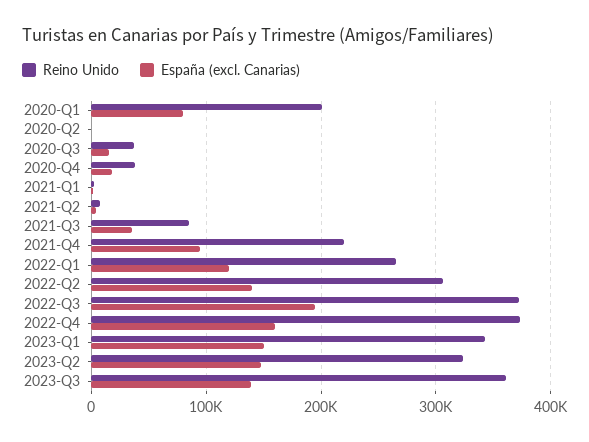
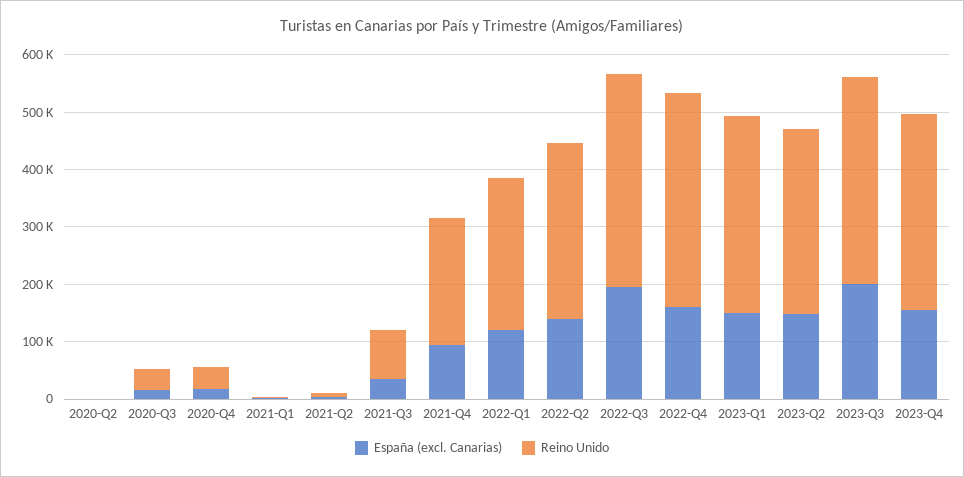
Reino Unido, 2020-Q1: 200000 -> none
España (excl. Canarias), 2020-Q1: 80000 -> none
España (excl. Canarias), 2023-Q3: 140000 -> 200000
España (excl. Canarias), 2023-Q4: none -> 160000
Reino Unido, 2023-Q4: none -> 340000

